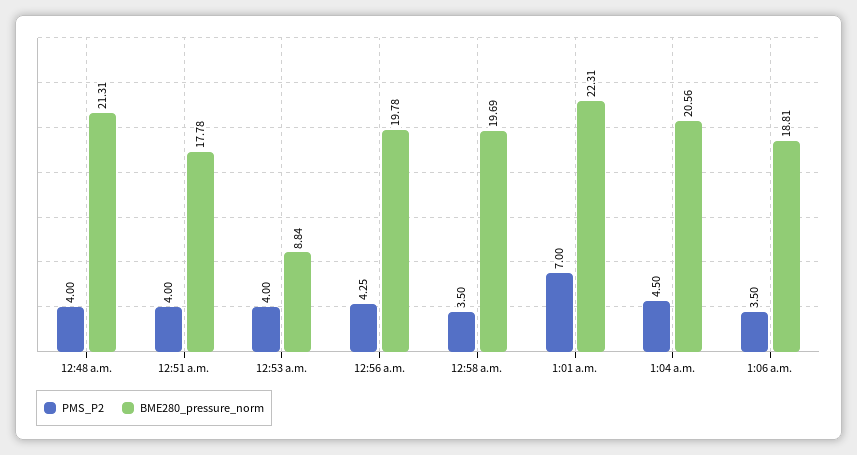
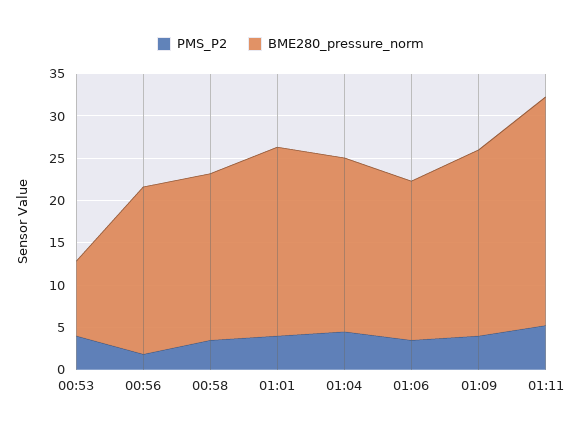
PMS_P2, 12:48 a.m.: 4 -> none
BME280_pressure_norm, 12:48 a.m.: 21.31 -> none
PMS_P2, 12:51 a.m.: 4 -> none
BME280_pressure_norm, 12:51 a.m.: 17.78 -> none
PMS_P2, 12:56 a.m.: 4.25 -> 2
PMS_P2, 1:01 a.m.: 7 -> 4
PMS_P2, 01:09: none -> 4
BME280_pressure_norm, 01:09: none -> 22
PMS_P2, 01:11: none -> 5
BME280_pressure_norm, 01:11: none -> 27

